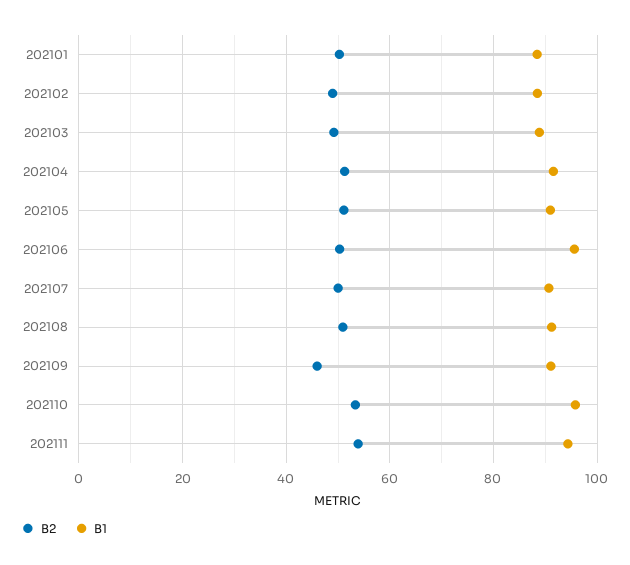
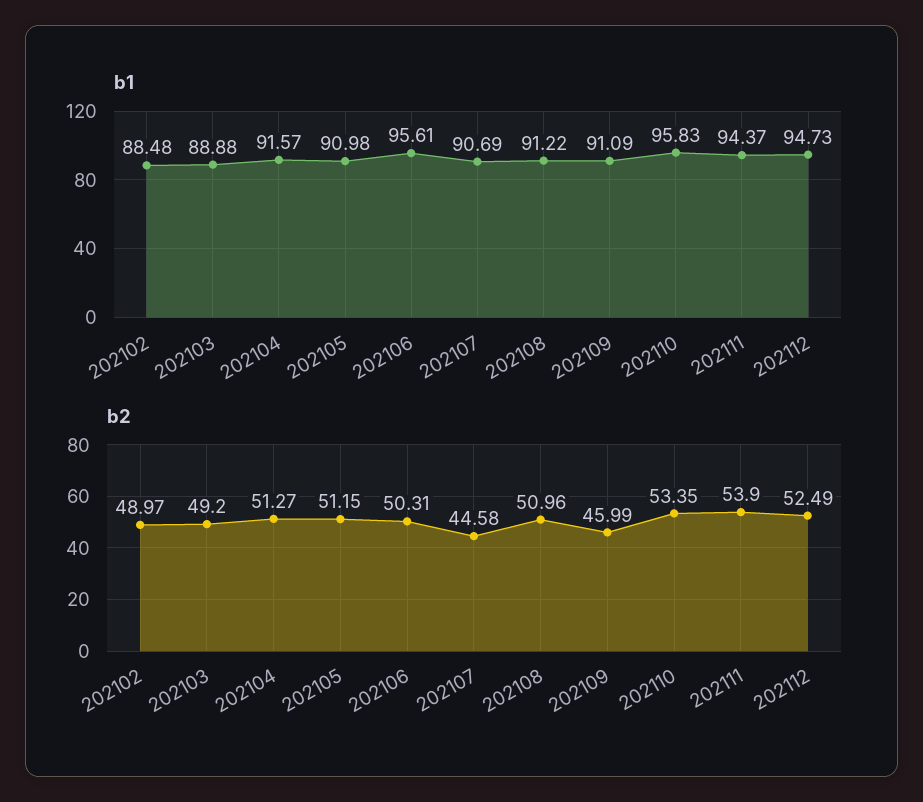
B2, 202101: 50 -> none
B1, 202101: 88 -> none
B2, 202107: 50 -> 44.58
B1, 202112: none -> 94.73
B2, 202112: none -> 52.49

